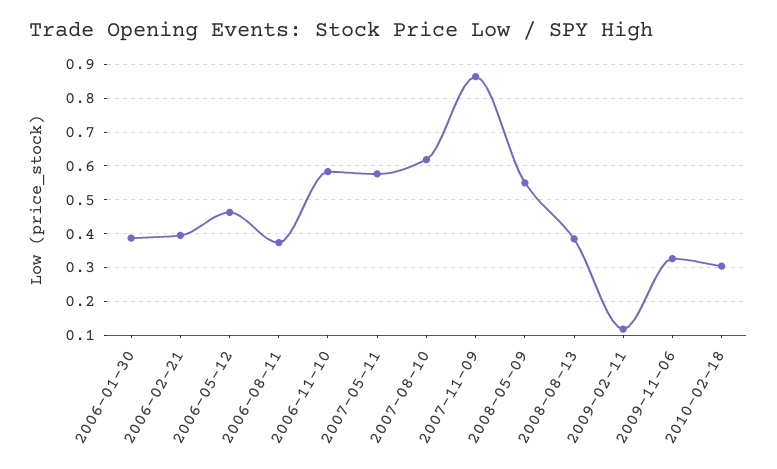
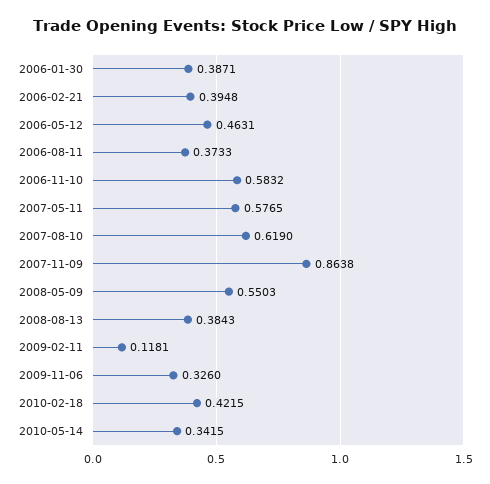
2010-02-18: 0.3 -> 0.4215
2010-05-14: none -> 0.3415

